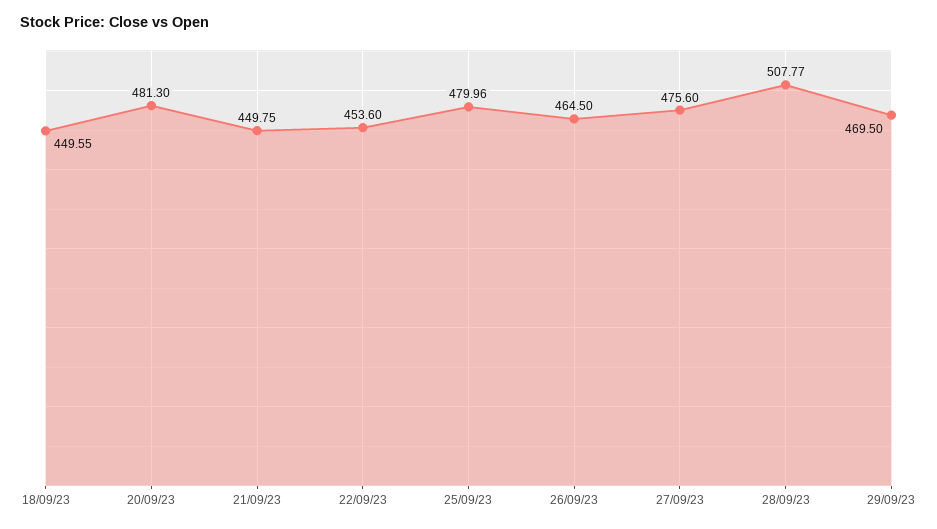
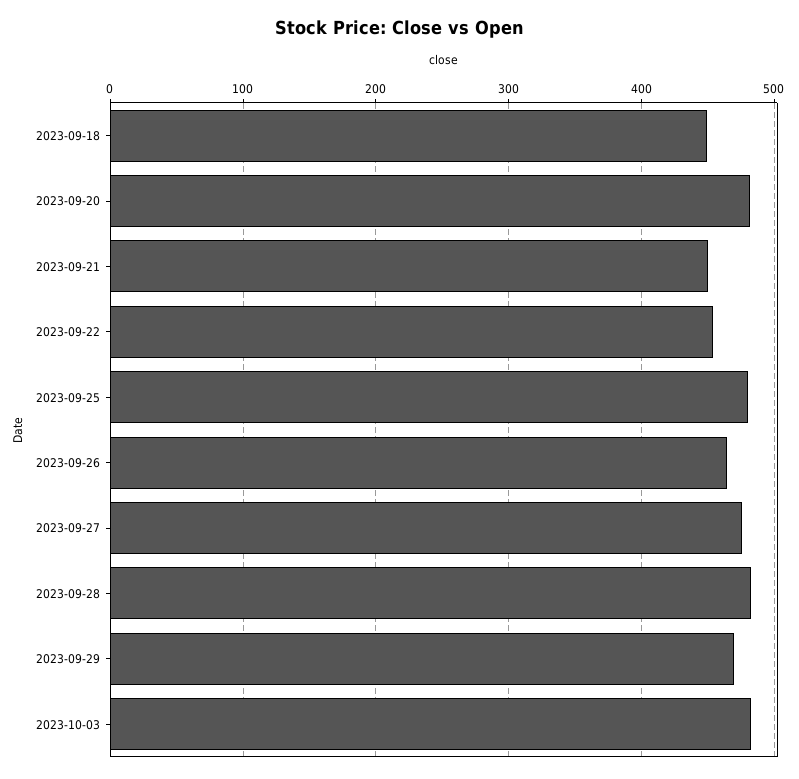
28/09/23: 507.77 -> 480
2023-10-03: none -> 480

